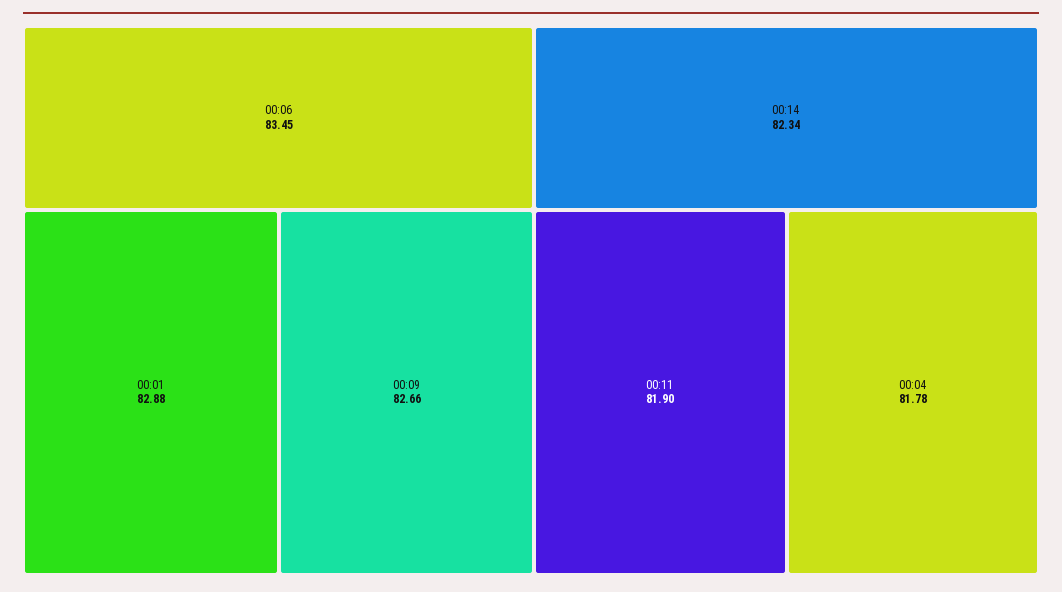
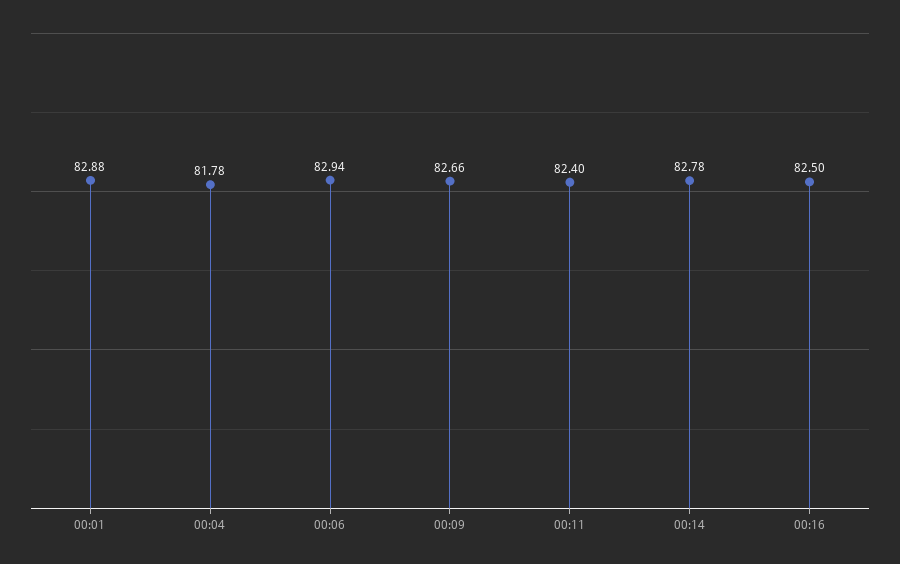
00:06: 83.45 -> 82.94
00:14: 82.34 -> 82.78
00:11: 81.9 -> 82.4
00:16: none -> 82.5

